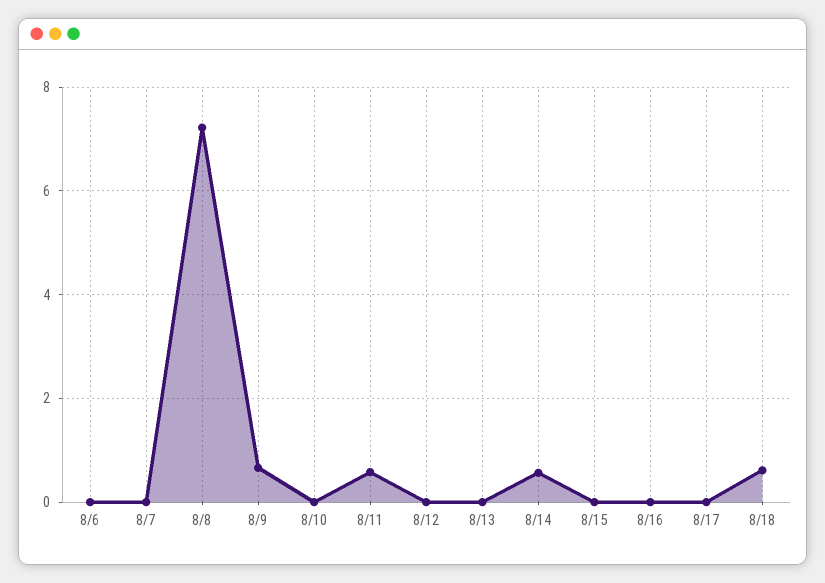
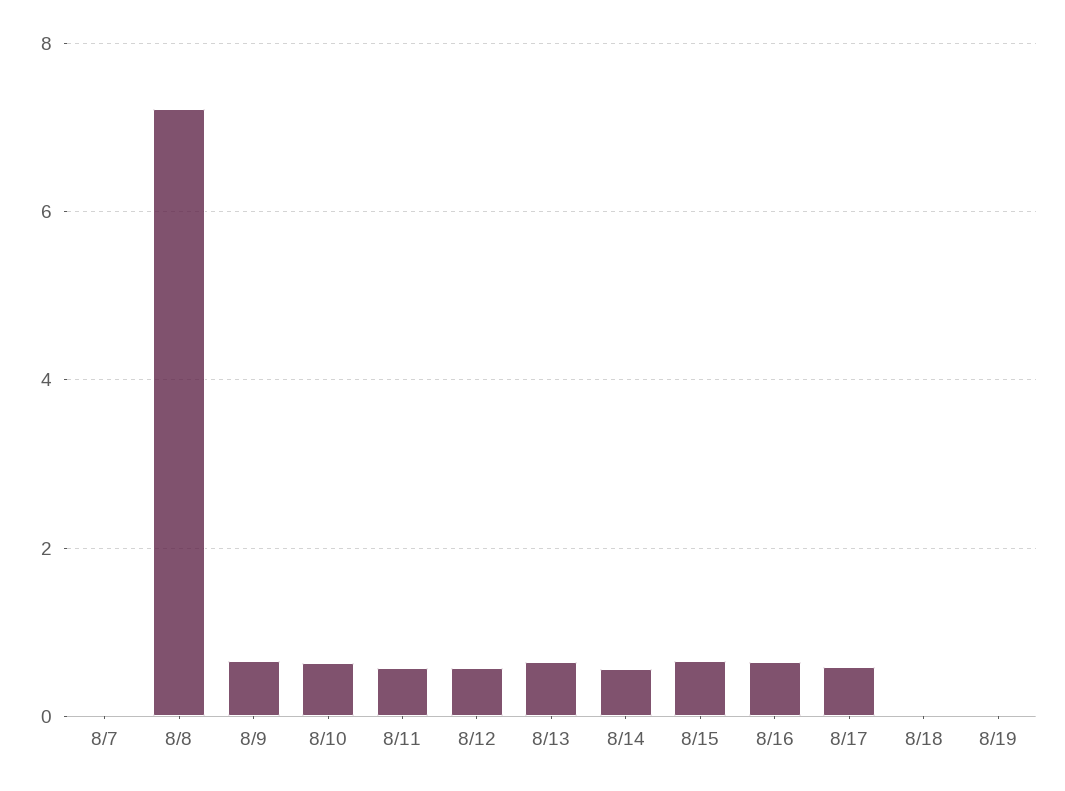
8/6: 0 -> none
8/10: 0 -> 0.6
8/12: 0 -> 0.6
8/13: 0 -> 0.6
8/15: 0 -> 0.6
8/16: 0 -> 0.6
8/17: 0 -> 0.6
8/18: 0.6 -> 0
8/19: none -> 0

